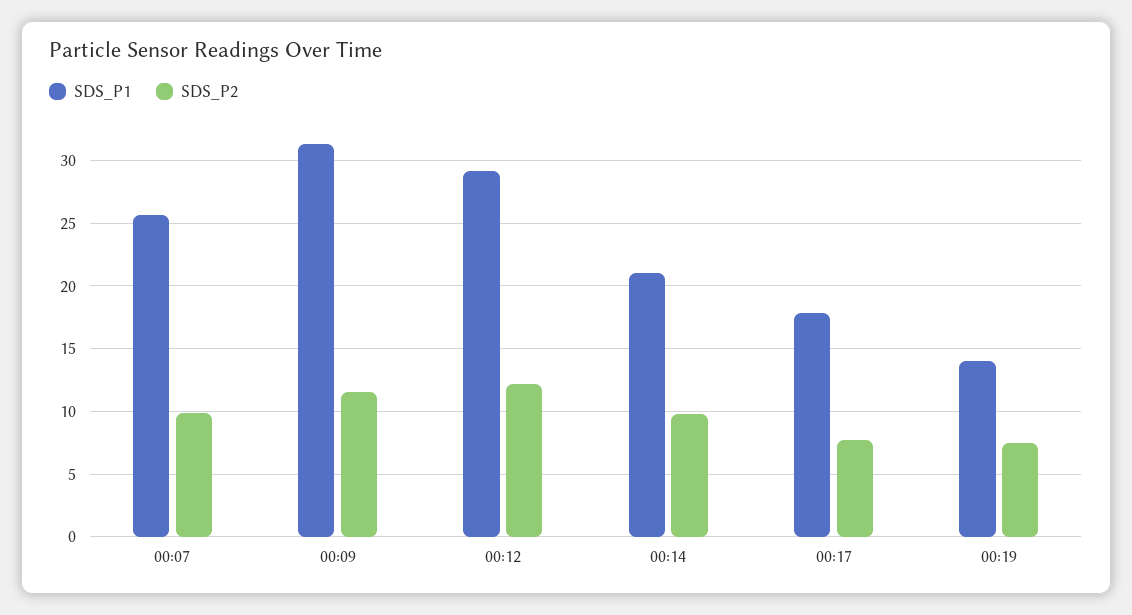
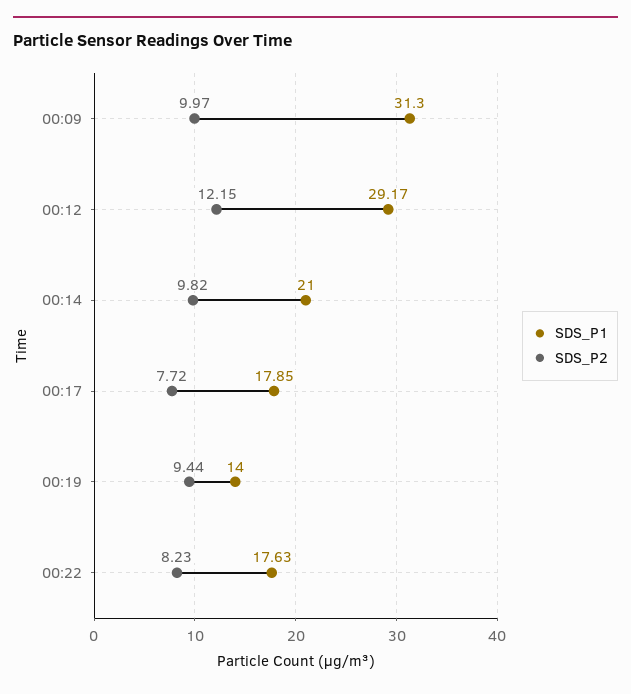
SDS_P1, 00:07: 25.5 -> none
SDS_P2, 00:07: 10 -> none
SDS_P2, 00:09: 11.5 -> 9.97
SDS_P2, 00:19: 7.5 -> 9.44
SDS_P1, 00:22: none -> 17.63
SDS_P2, 00:22: none -> 8.23

